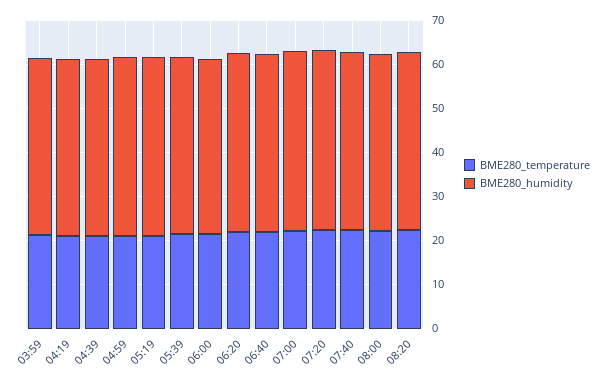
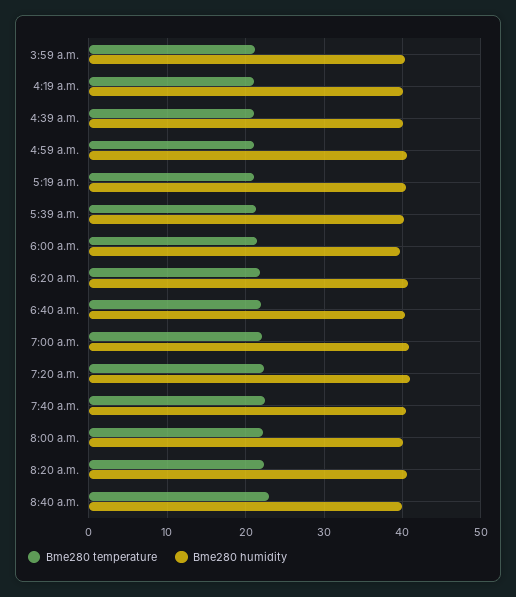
BME280_temperature, 8:40 a.m.: none -> 23
BME280_humidity, 8:40 a.m.: none -> 40

